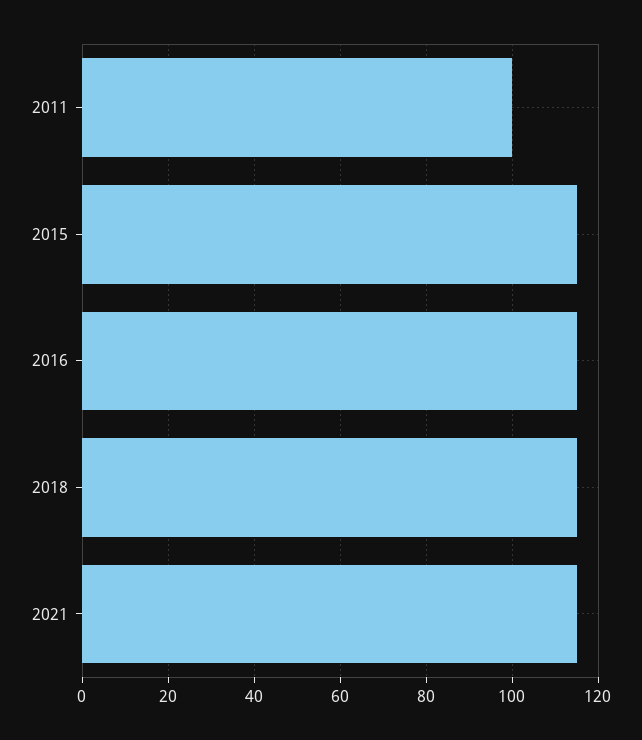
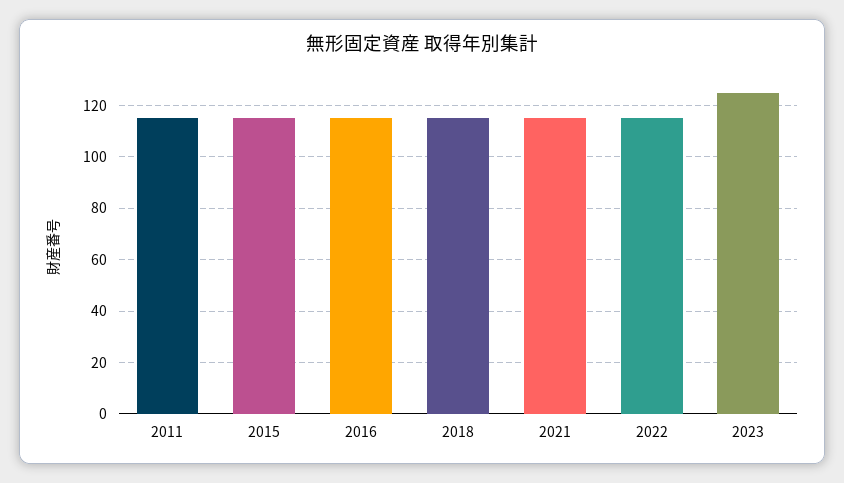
2011: 100 -> 115
2022: none -> 115
2023: none -> 125

